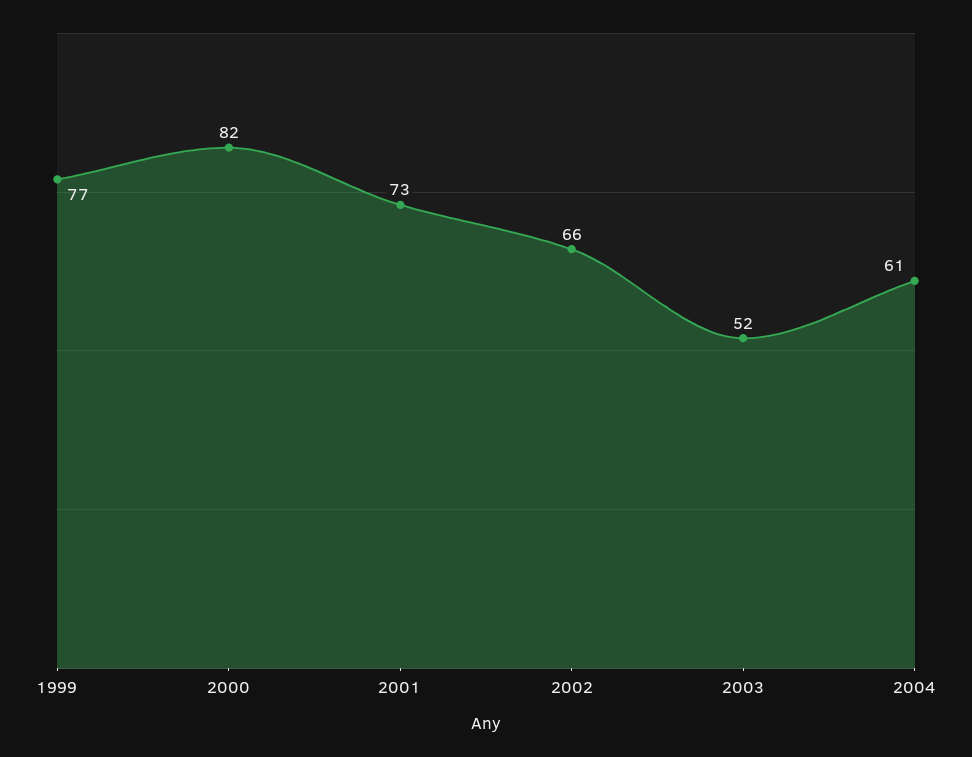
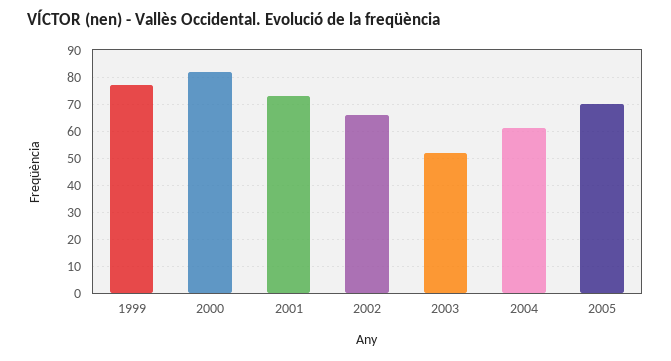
2005: none -> 70

